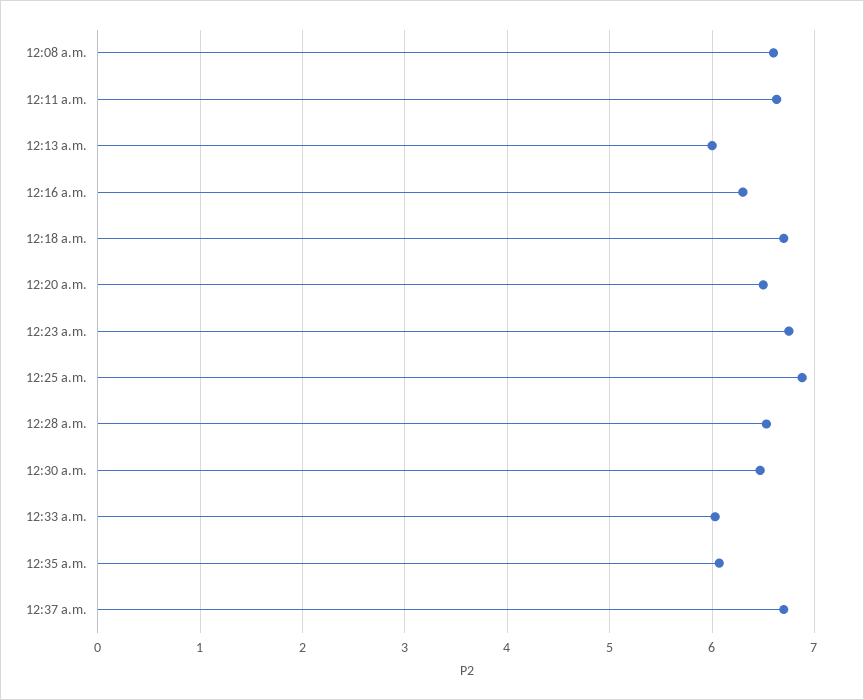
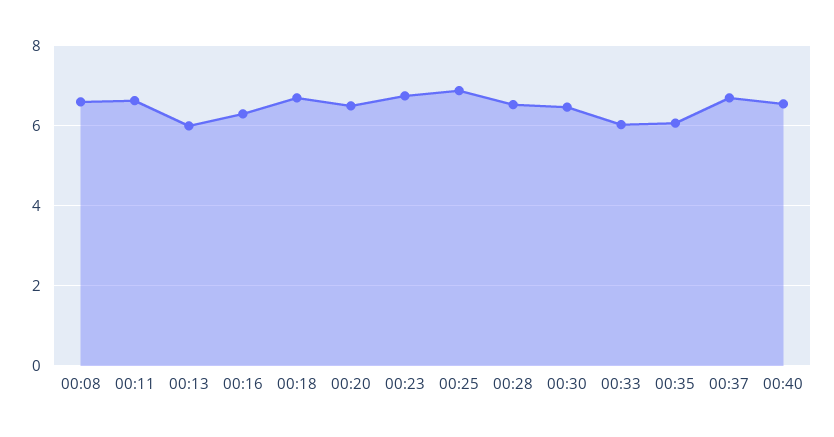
00:40: none -> 6.6

